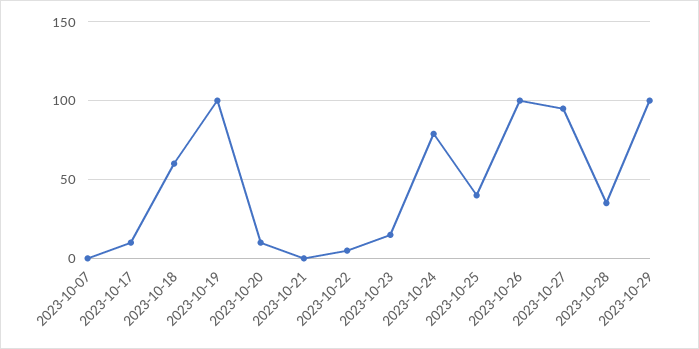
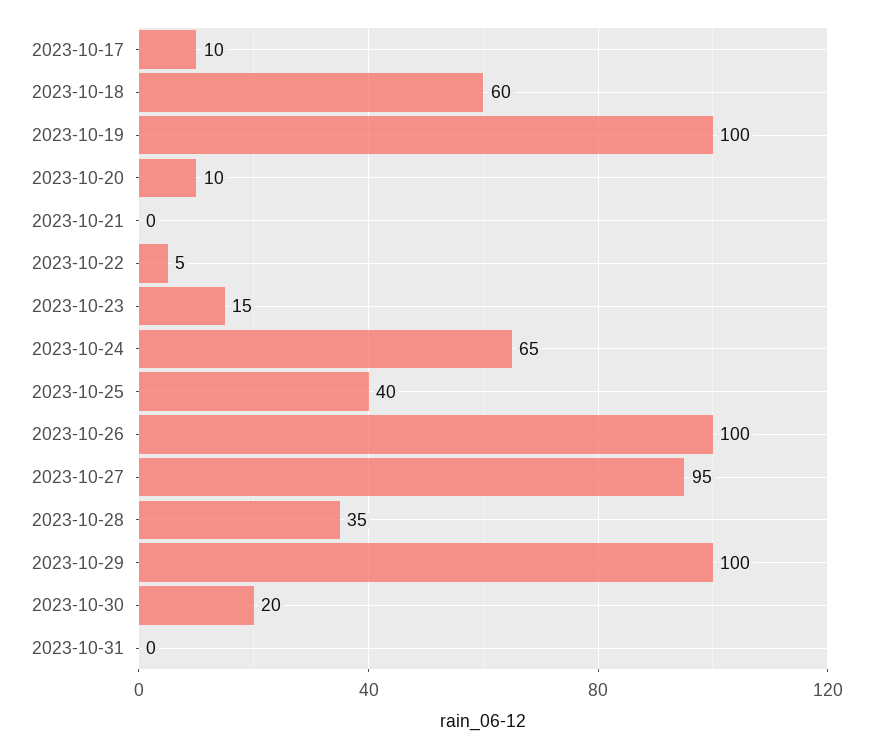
2023-10-07: 0 -> none
2023-10-24: 80 -> 65
2023-10-30: none -> 20
2023-10-31: none -> 0

